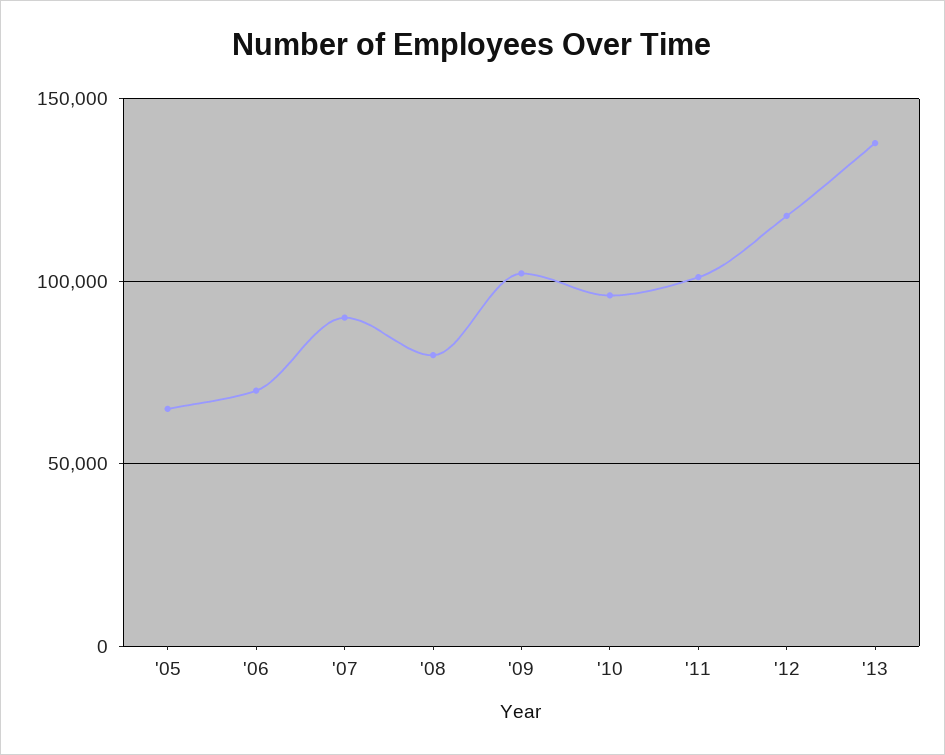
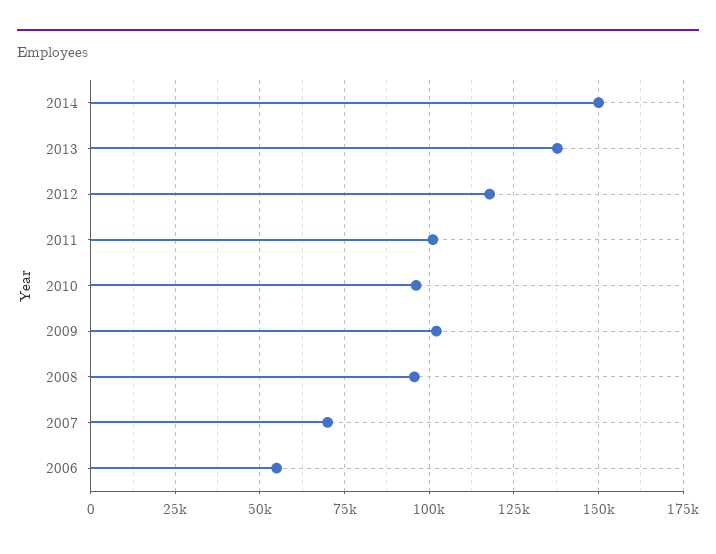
'05: 65000 -> none
'06: 70000 -> 55000
'07: 90000 -> 70000
'08: 80000 -> 95000
2014: none -> 150000

